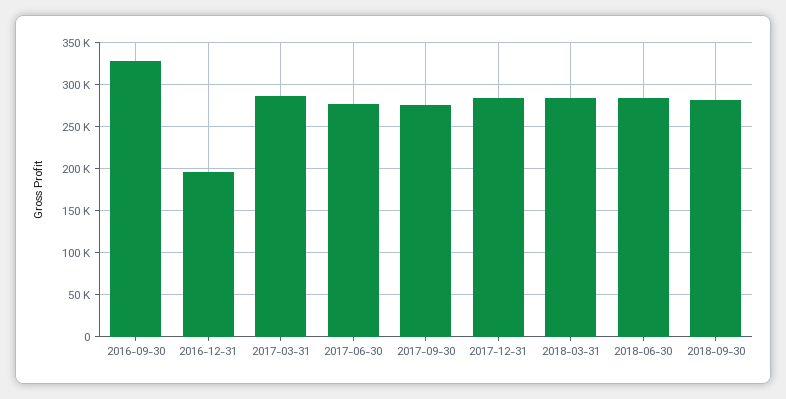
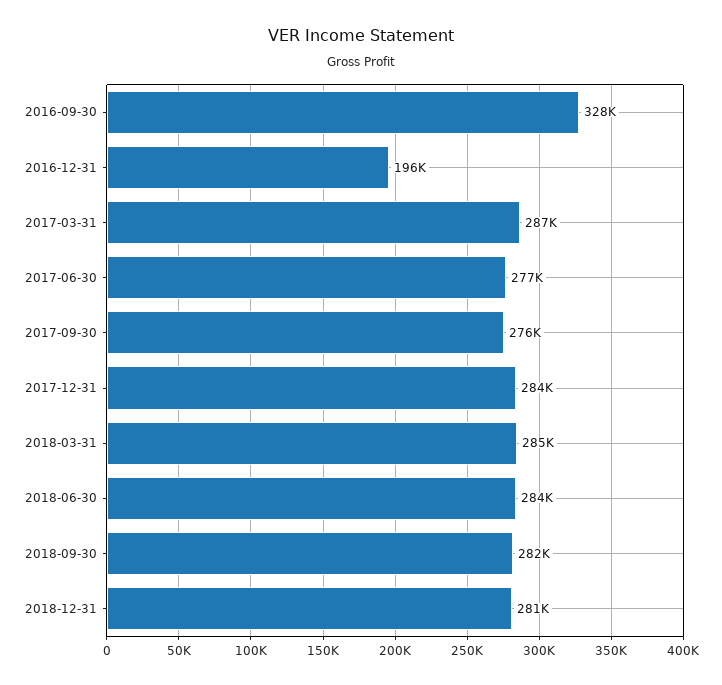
2018-12-31: none -> 281000

